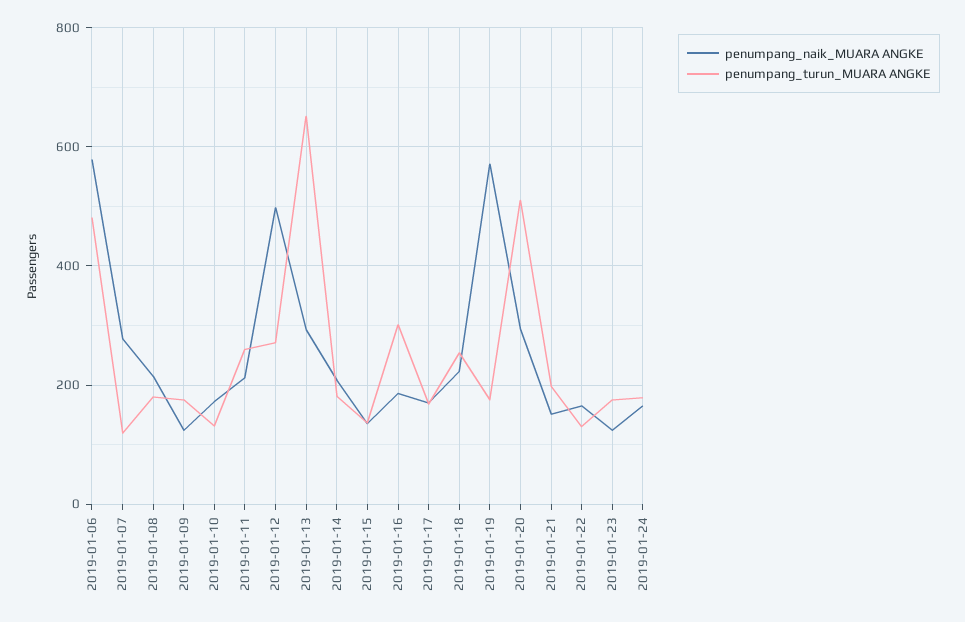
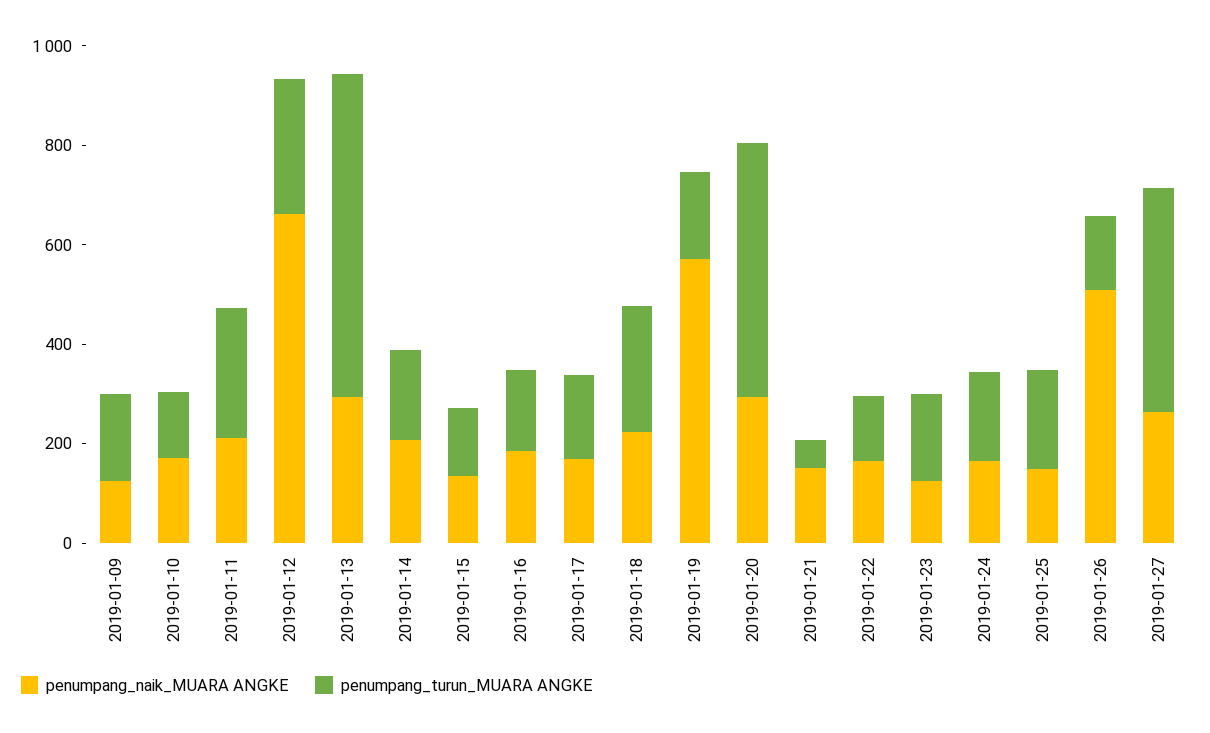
penumpang_naik_MUARA ANGKE, 2019-01-06: 580 -> none
penumpang_turun_MUARA ANGKE, 2019-01-06: 480 -> none
penumpang_naik_MUARA ANGKE, 2019-01-07: 280 -> none
penumpang_turun_MUARA ANGKE, 2019-01-07: 120 -> none
penumpang_naik_MUARA ANGKE, 2019-01-08: 220 -> none
penumpang_turun_MUARA ANGKE, 2019-01-08: 180 -> none
penumpang_naik_MUARA ANGKE, 2019-01-12: 500 -> 650
penumpang_turun_MUARA ANGKE, 2019-01-16: 300 -> 150
penumpang_turun_MUARA ANGKE, 2019-01-21: 200 -> 50
penumpang_naik_MUARA ANGKE, 2019-01-25: none -> 150
penumpang_turun_MUARA ANGKE, 2019-01-25: none -> 200
penumpang_naik_MUARA ANGKE, 2019-01-26: none -> 500
penumpang_turun_MUARA ANGKE, 2019-01-26: none -> 150
penumpang_naik_MUARA ANGKE, 2019-01-27: none -> 250
penumpang_turun_MUARA ANGKE, 2019-01-27: none -> 450

